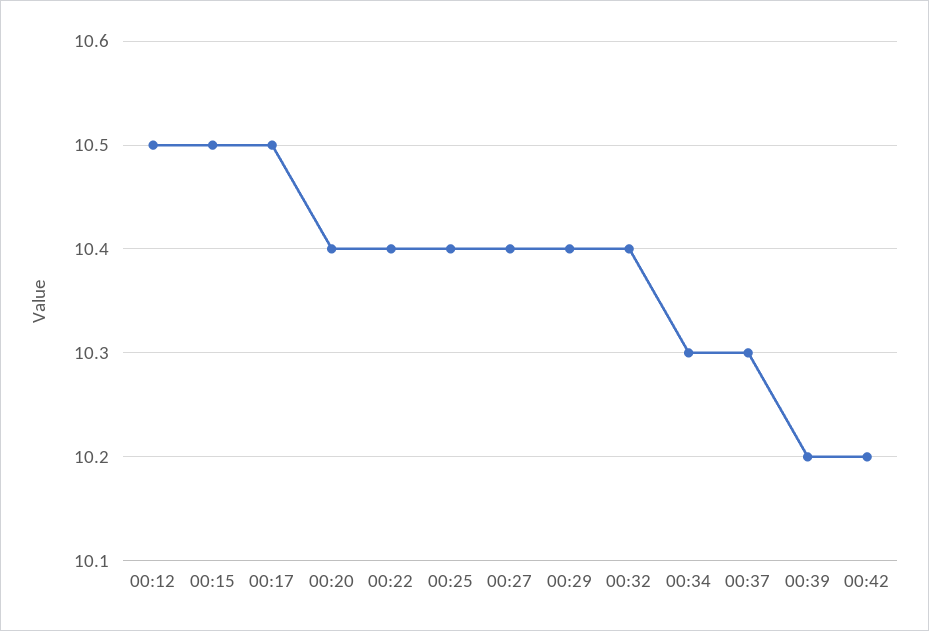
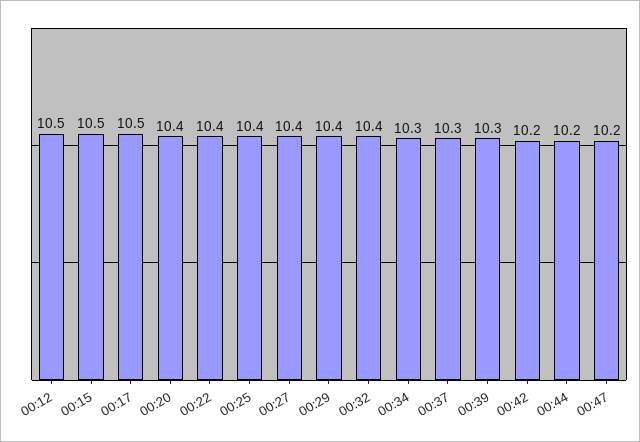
00:39: 10.2 -> 10.3
00:44: none -> 10.2
00:47: none -> 10.2

